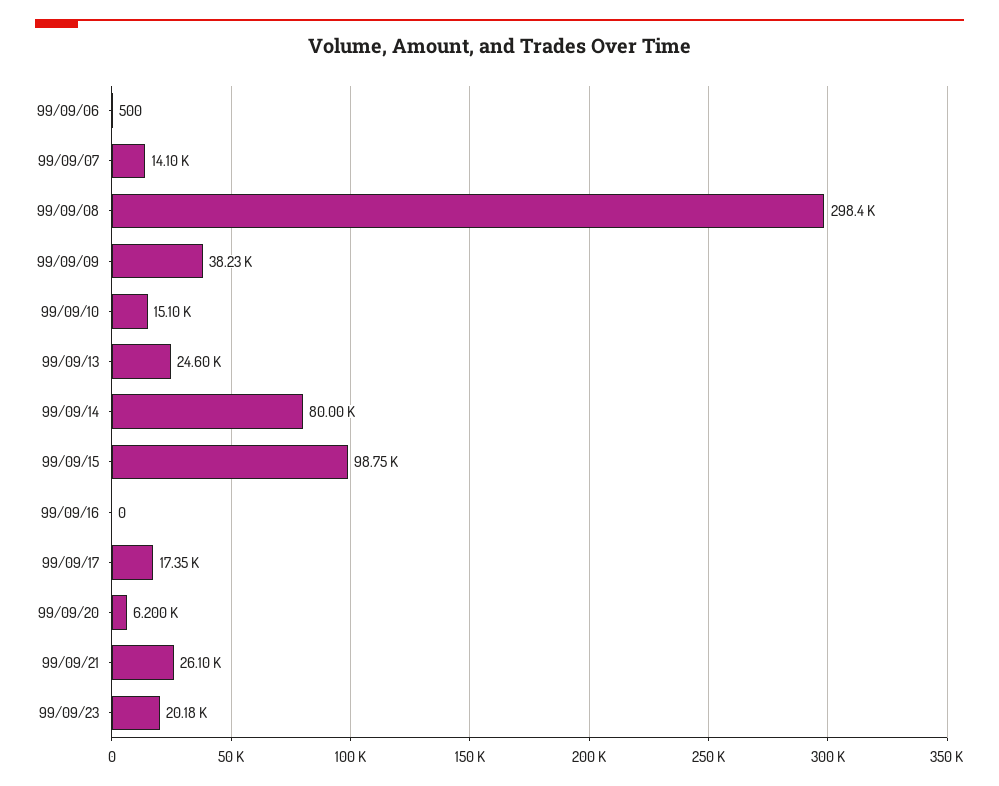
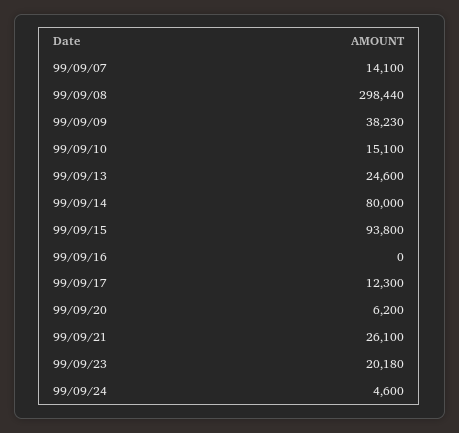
99/09/06: 500 -> none
99/09/15: 98750 -> 93800
99/09/17: 17350 -> 12300
99/09/24: none -> 4600

